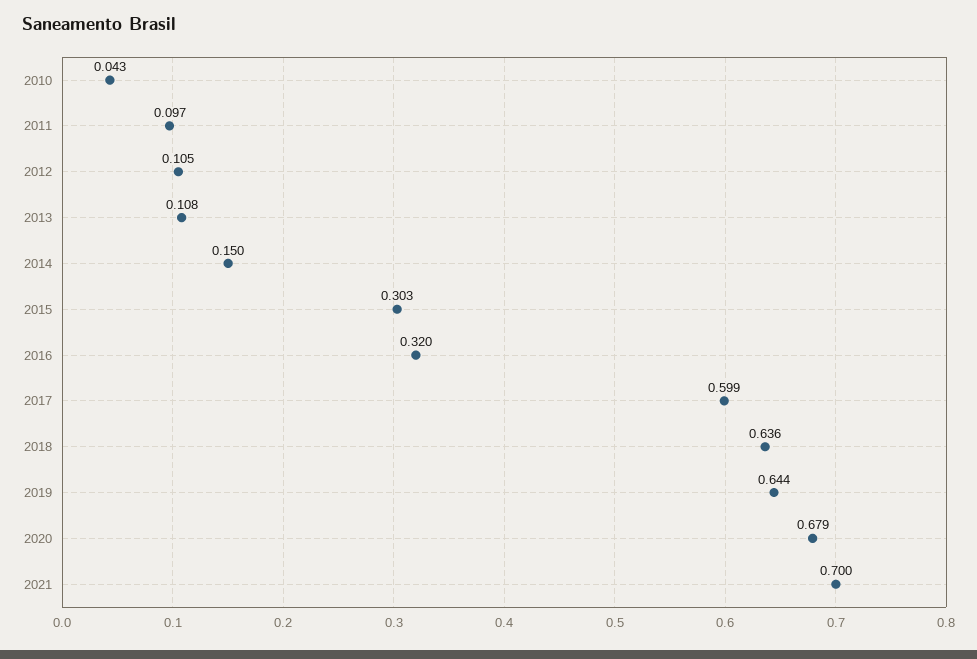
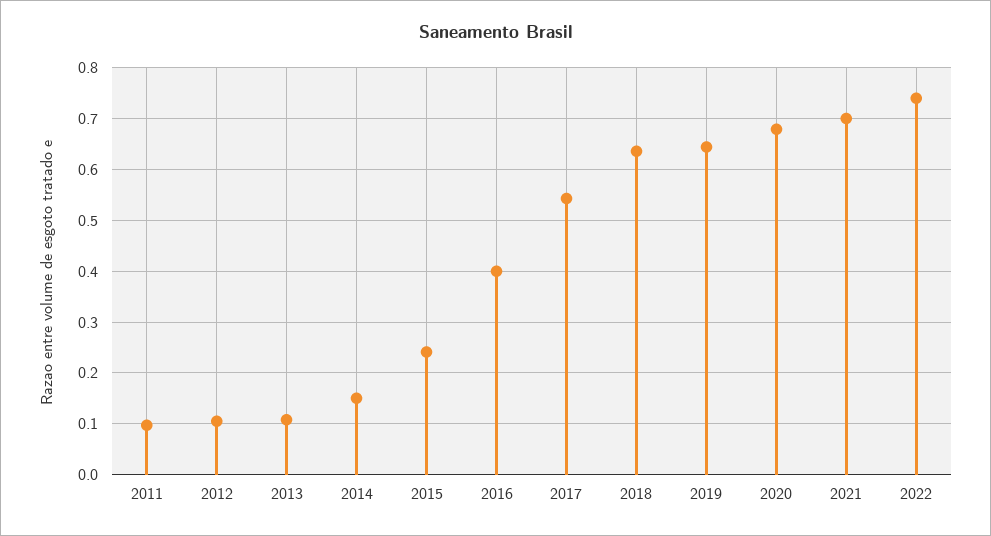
2010: 0.043 -> none
2015: 0.303 -> 0.24
2016: 0.32 -> 0.4
2017: 0.599 -> 0.54
2022: none -> 0.74

